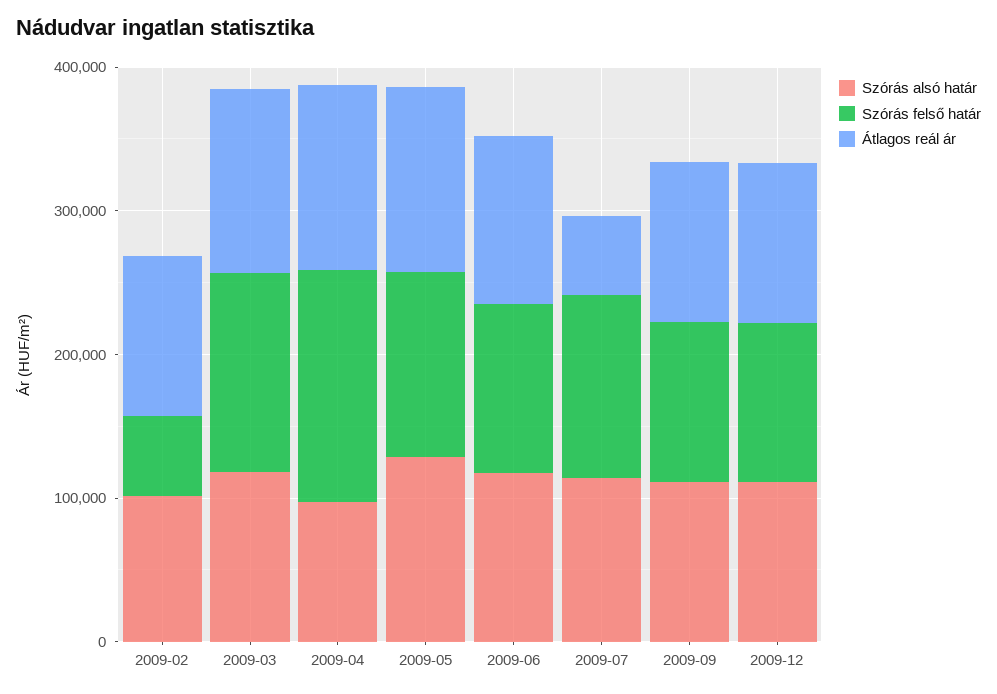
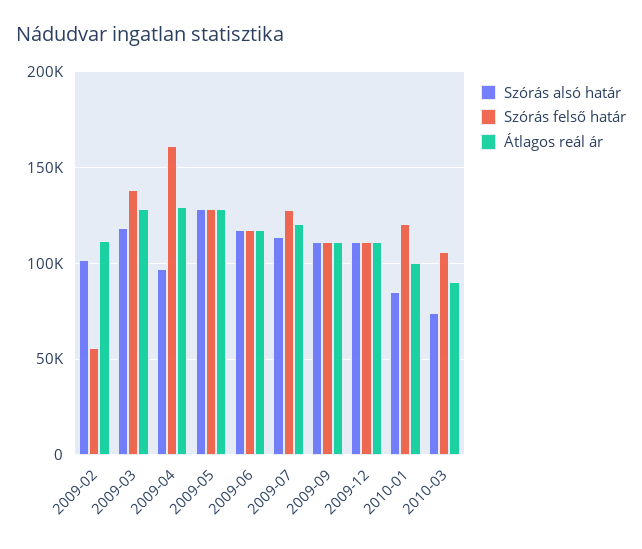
Átlagos reál ár, 2009-07: 60000 -> 120000
Szórás alsó határ, 2010-01: none -> 85000
Szórás felső határ, 2010-01: none -> 120000
Átlagos reál ár, 2010-01: none -> 100000
Szórás alsó határ, 2010-03: none -> 75000
Szórás felső határ, 2010-03: none -> 105000
Átlagos reál ár, 2010-03: none -> 90000

